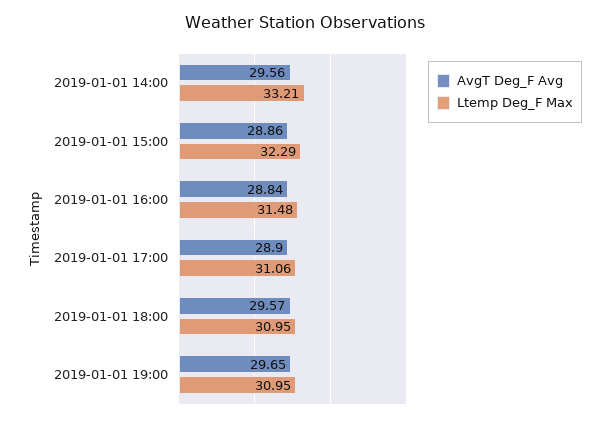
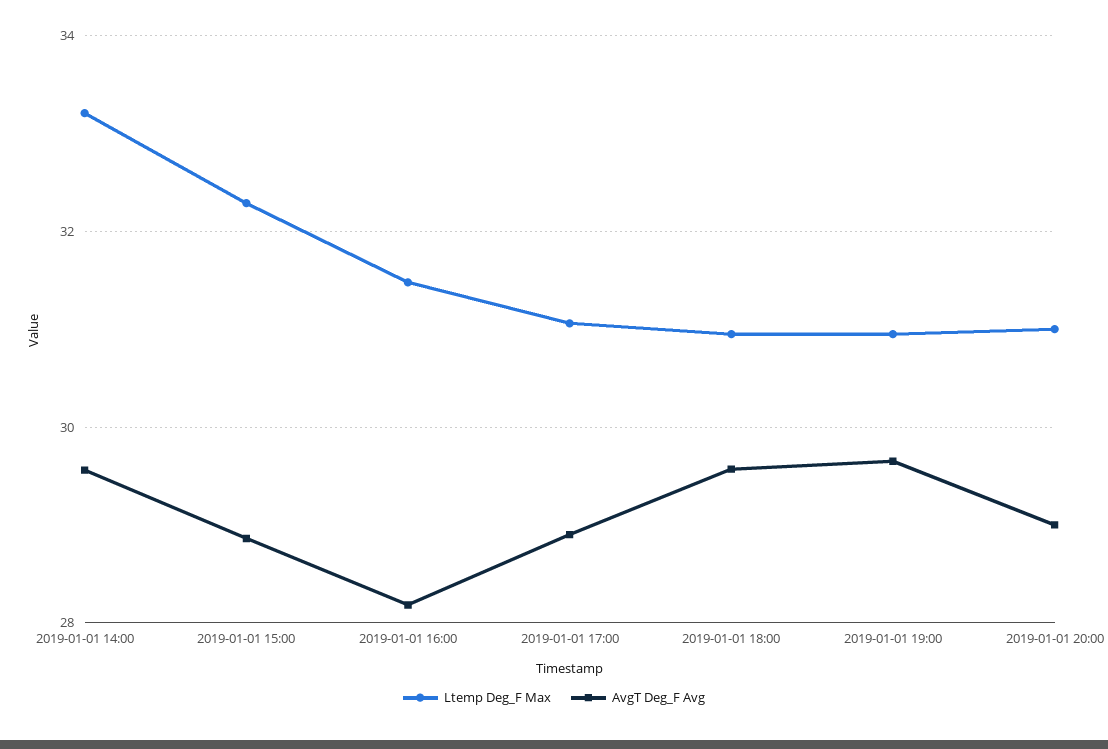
AvgT Deg_F Avg, 2019-01-01 16:00: 28.84 -> 28.2
Ltemp Deg_F Max, 2019-01-01 20:00: none -> 31
AvgT Deg_F Avg, 2019-01-01 20:00: none -> 29

